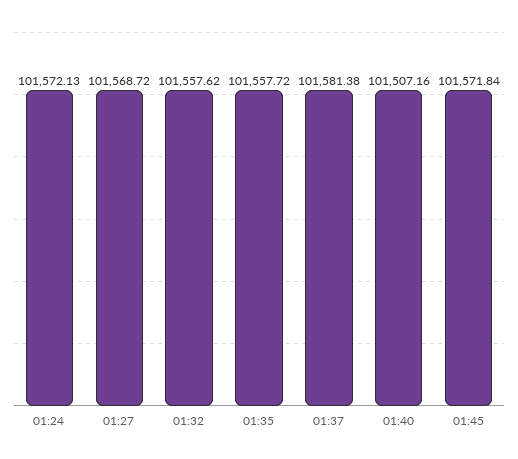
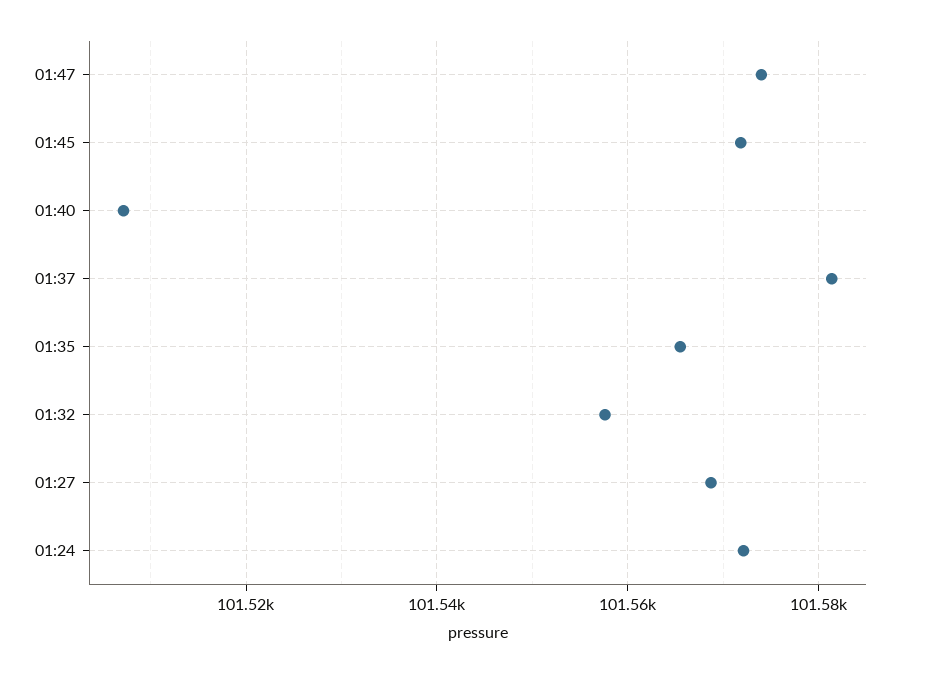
01:35: 101557.72 -> 101566
01:47: none -> 101574

